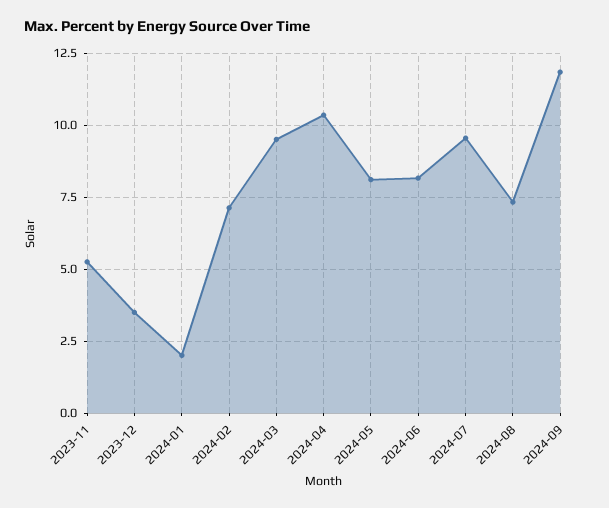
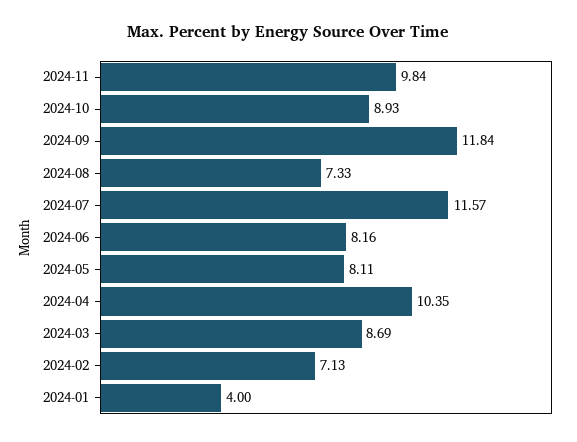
2023-11: 5.25 -> none
2023-12: 3.5 -> none
2024-01: 2 -> 4
2024-03: 9.5 -> 8.69
2024-07: 9.5 -> 11.57
2024-11: none -> 9.84
2024-10: none -> 8.93

